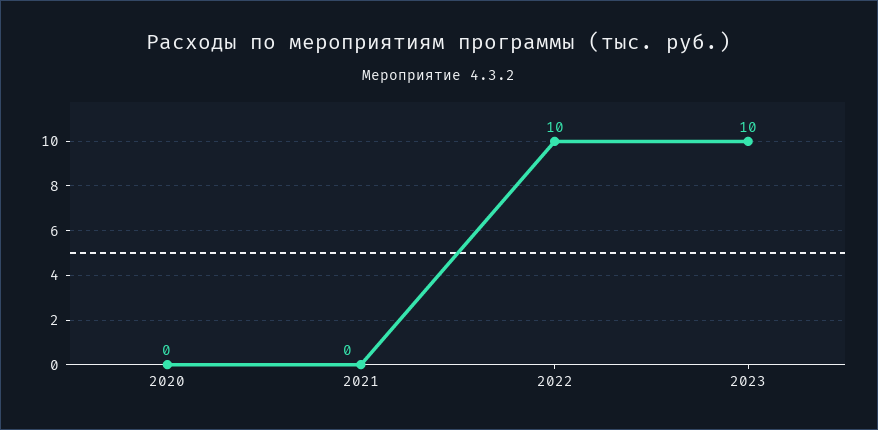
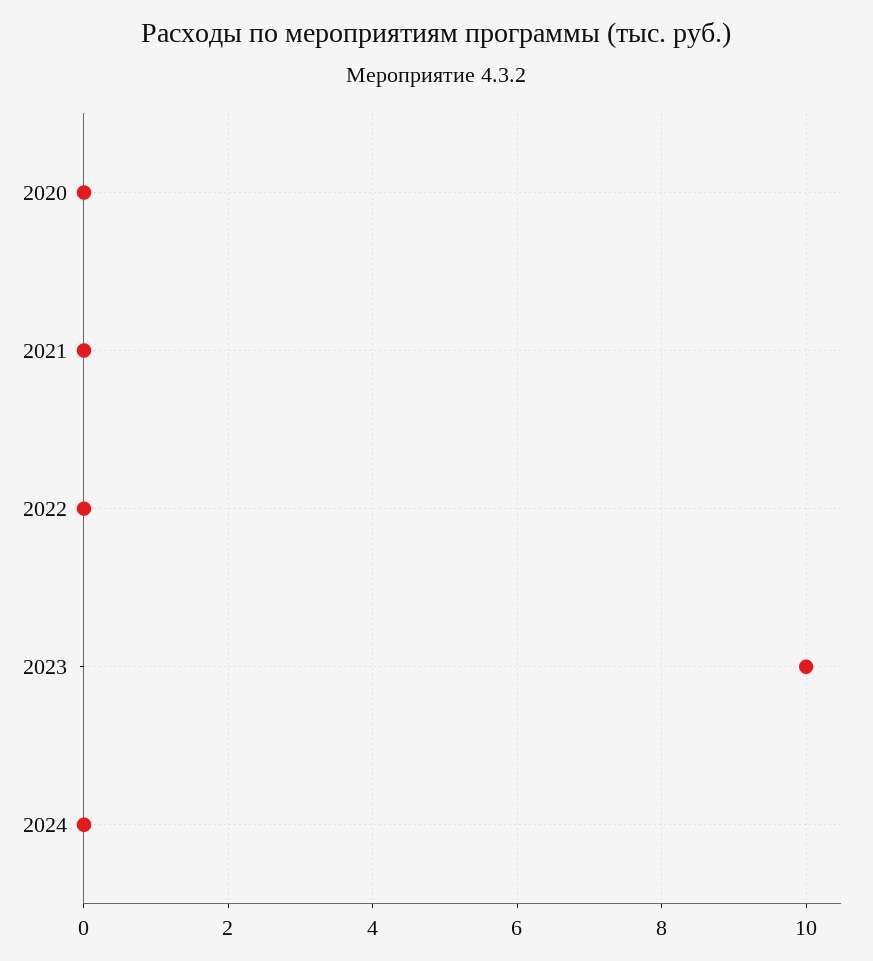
2022: 10 -> 0
2024: none -> 0

